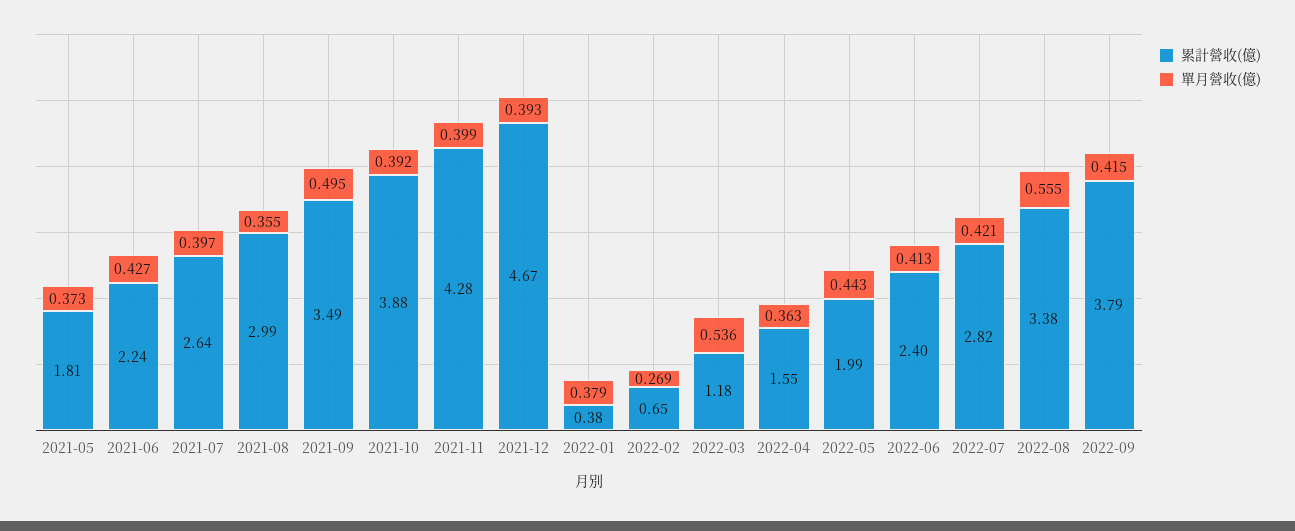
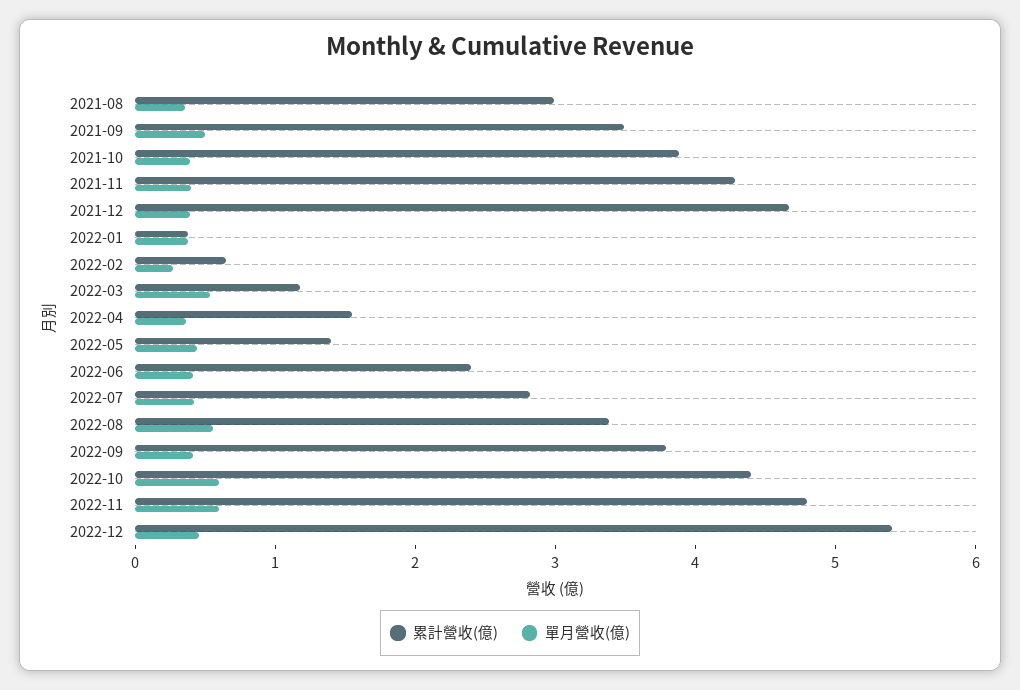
累計營收(億), 2021-05: 1.81 -> none
單月營收(億), 2021-05: 0.373 -> none
累計營收(億), 2021-06: 2.24 -> none
單月營收(億), 2021-06: 0.427 -> none
累計營收(億), 2021-07: 2.64 -> none
單月營收(億), 2021-07: 0.397 -> none
累計營收(億), 2022-05: 1.99 -> 1.4
累計營收(億), 2022-10: none -> 4.4
單月營收(億), 2022-10: none -> 0.6
累計營收(億), 2022-11: none -> 4.8
單月營收(億), 2022-11: none -> 0.6
累計營收(億), 2022-12: none -> 5.4
單月營收(億), 2022-12: none -> 0.4

